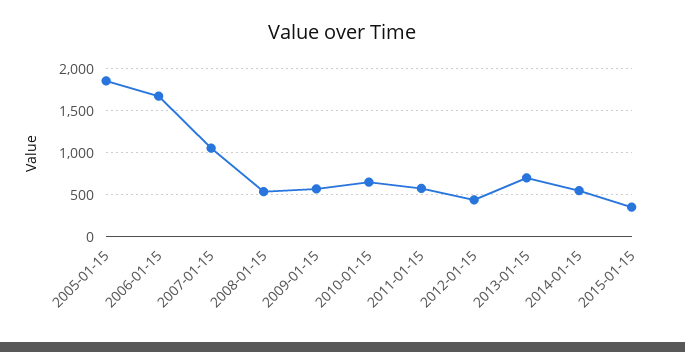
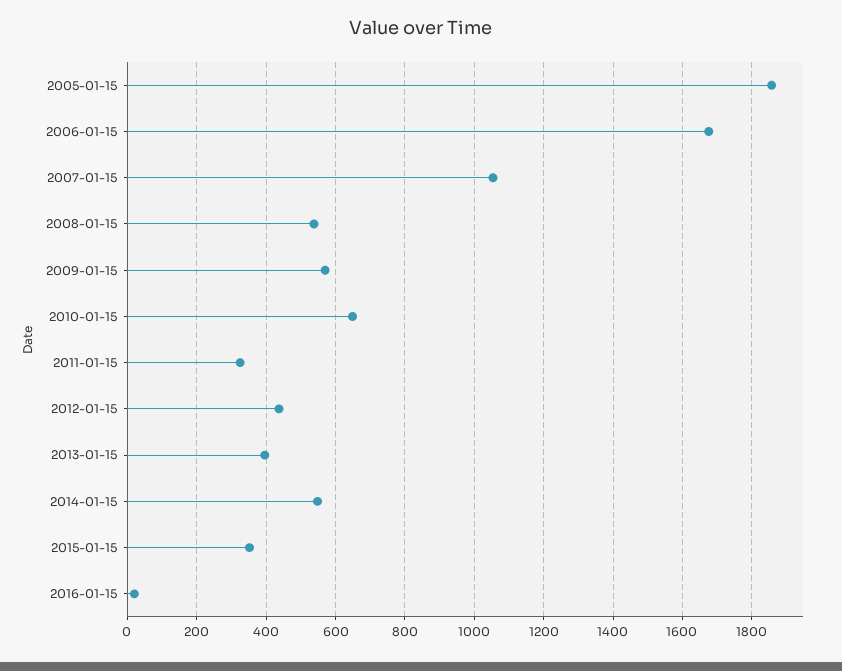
2011-01-15: 600 -> 320
2013-01-15: 700 -> 400
2016-01-15: none -> 20

